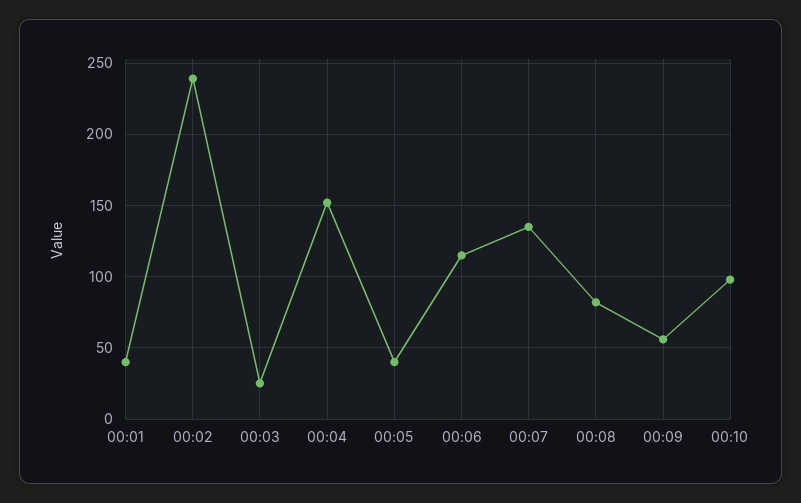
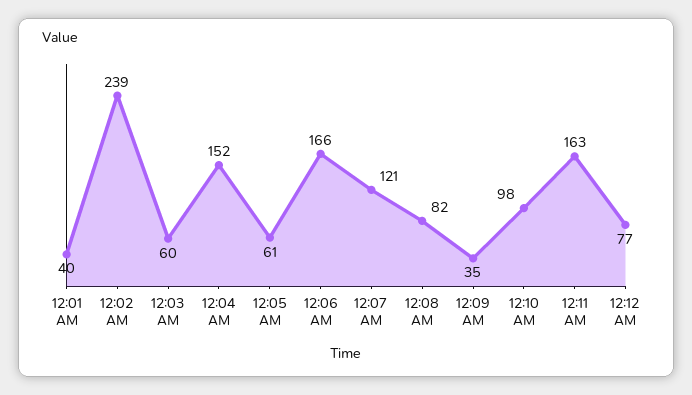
00:03: 25 -> 60
00:05: 40 -> 61
00:06: 115 -> 166
00:07: 135 -> 121
00:09: 55 -> 35
12:11 AM: none -> 163
12:12 AM: none -> 77

